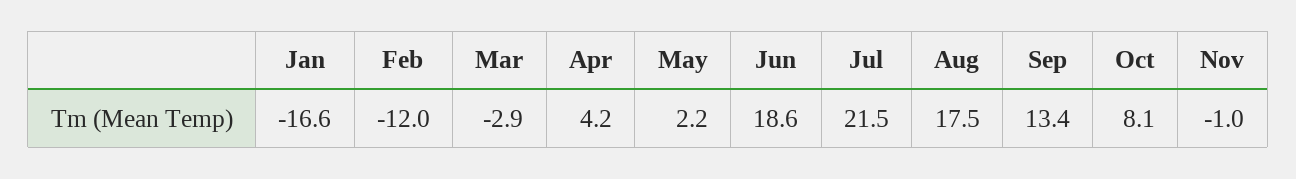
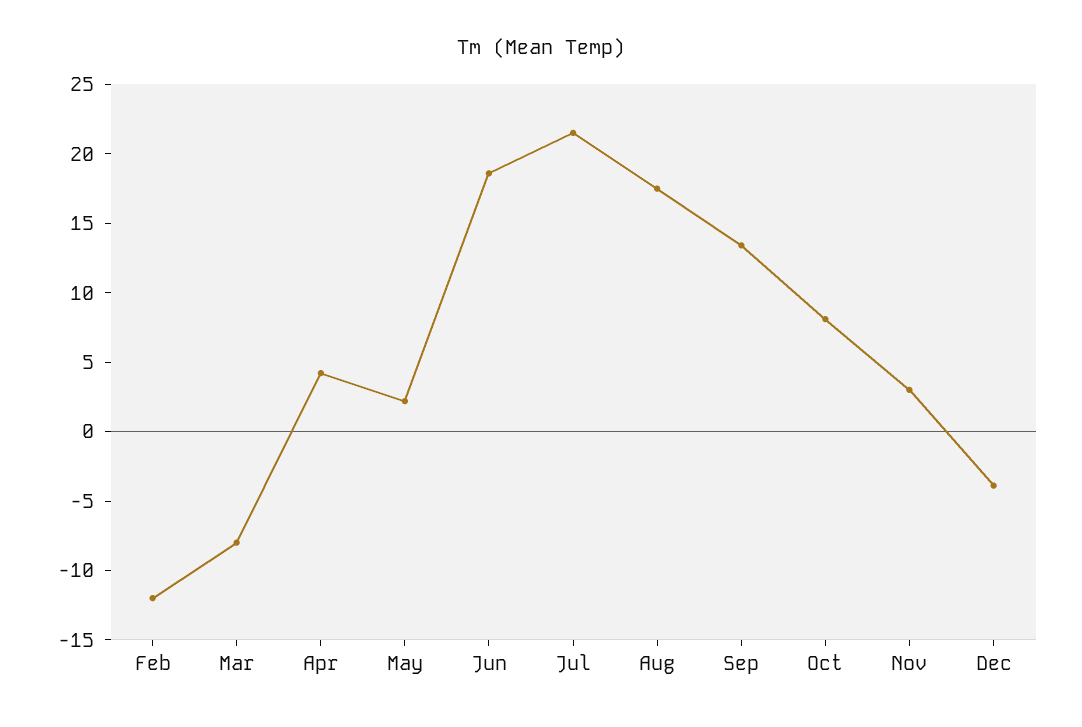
Jan: -16.6 -> none
Mar: -2.9 -> -8
Nov: -1 -> 3
Dec: none -> -4

